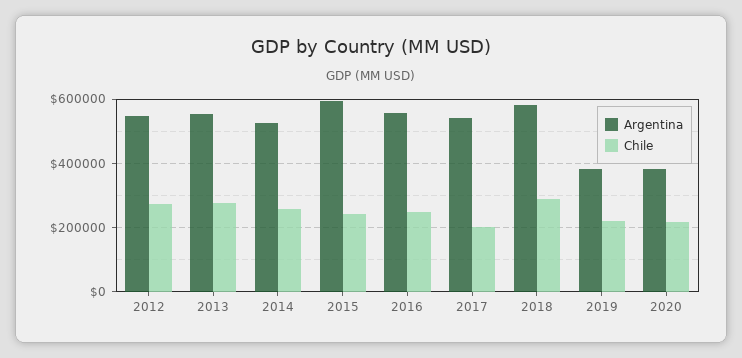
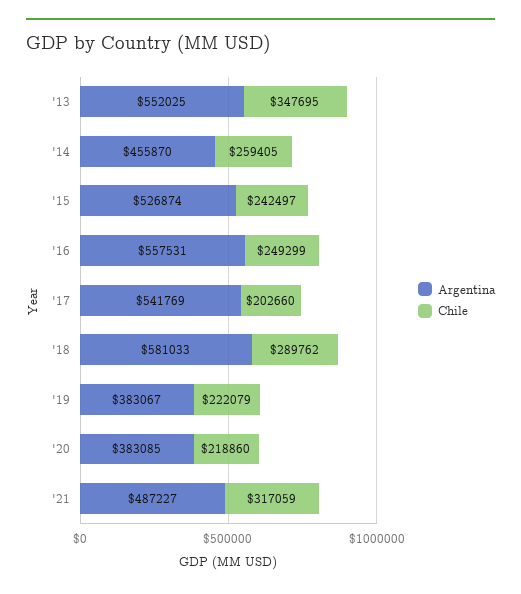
Argentina, 2012: 540000 -> none
Chile, 2012: 280000 -> none
Chile, 2013: 280000 -> 347695
Argentina, 2014: 520000 -> 455870
Argentina, 2015: 600000 -> 526874
Argentina, '21: none -> 487227
Chile, '21: none -> 317059

